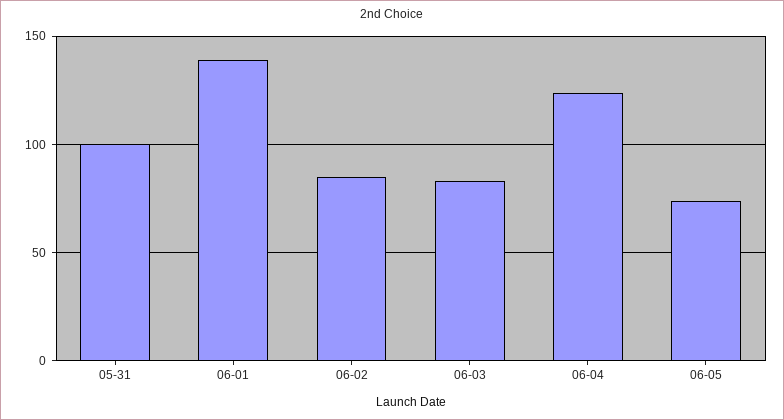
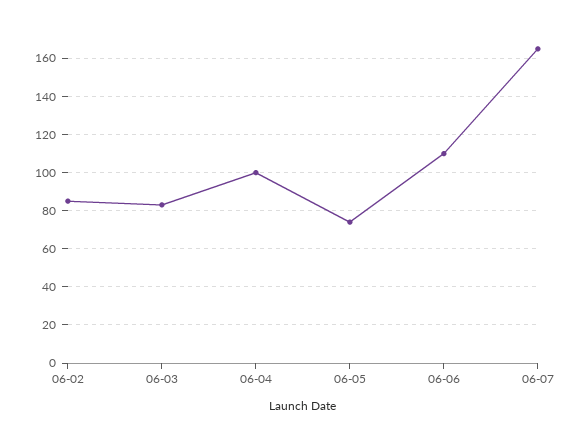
05-31: 100 -> none
06-01: 140 -> none
06-04: 125 -> 100
06-06: none -> 110
06-07: none -> 165

